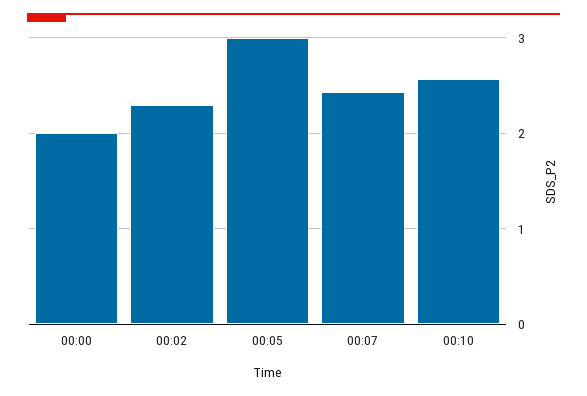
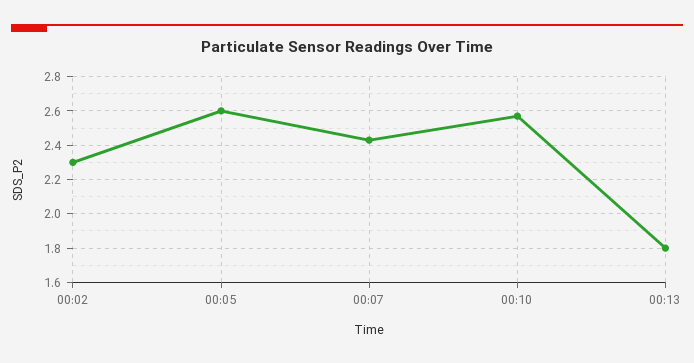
00:00: 2 -> none
00:05: 3 -> 2.6
00:13: none -> 1.8

